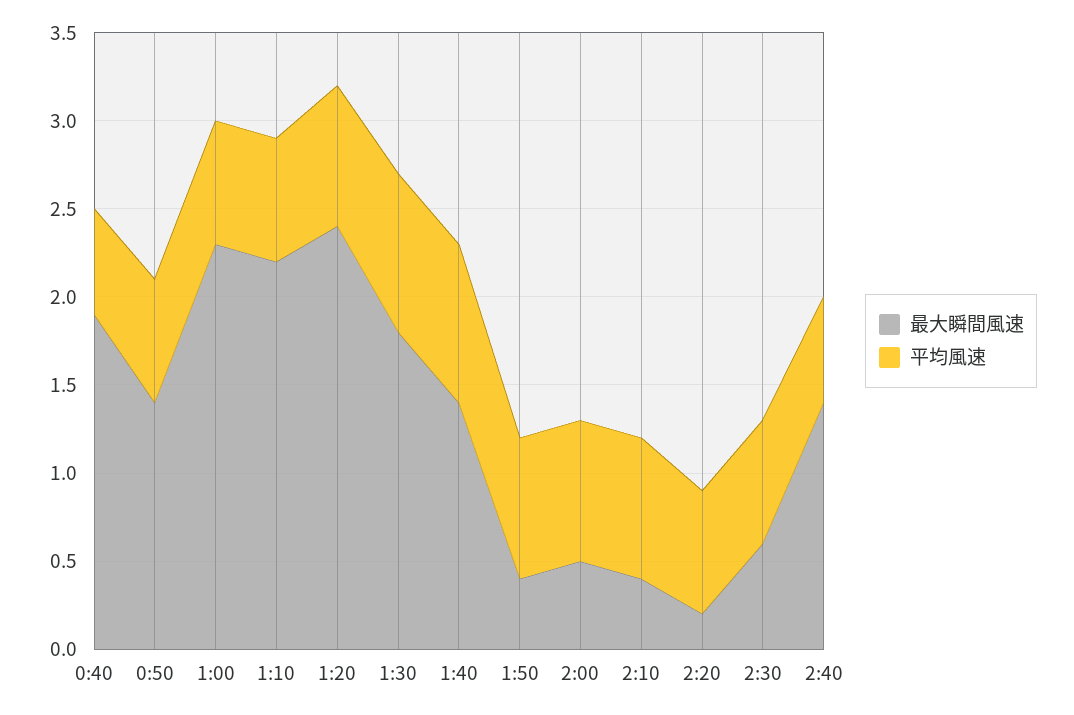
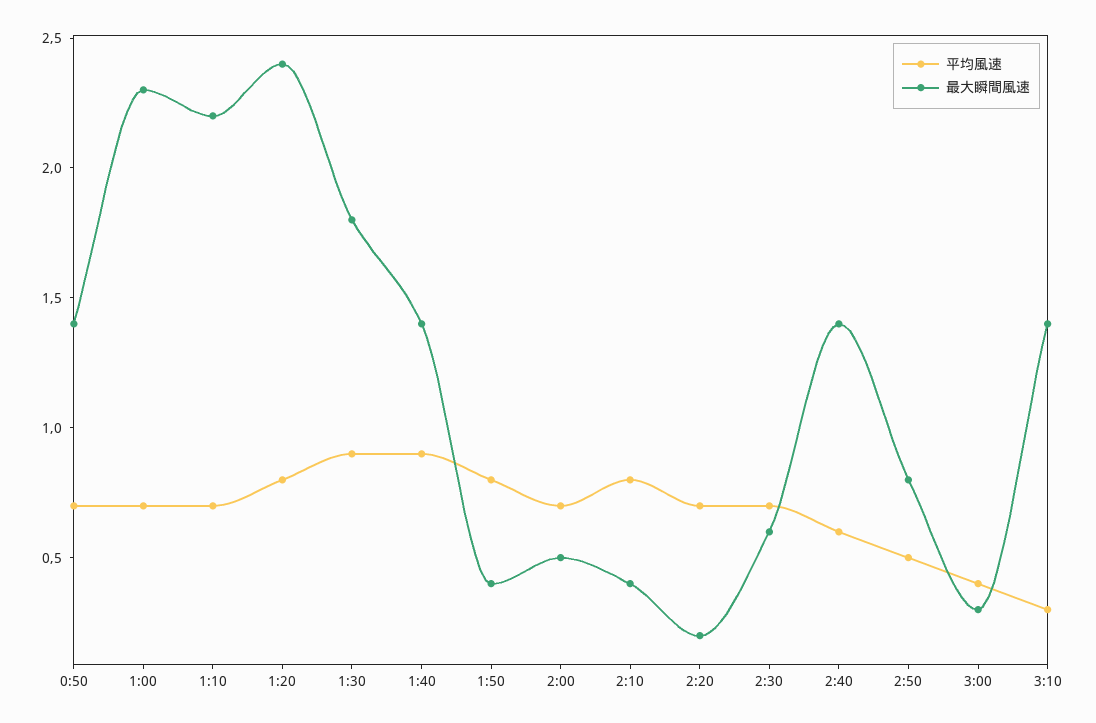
最大瞬間風速, 0:40: 1.9 -> none
平均風速, 0:40: 0.6 -> none
平均風速, 2:00: 0.8 -> 0.7
平均風速, 2:50: none -> 0.5
最大瞬間風速, 2:50: none -> 0.8
平均風速, 3:00: none -> 0.4
最大瞬間風速, 3:00: none -> 0.3
平均風速, 3:10: none -> 0.3
最大瞬間風速, 3:10: none -> 1.4

